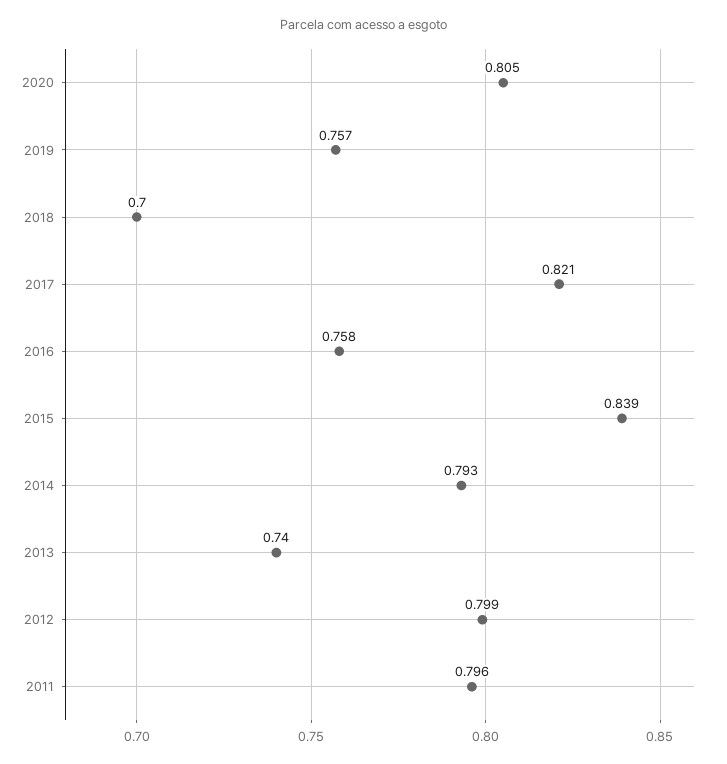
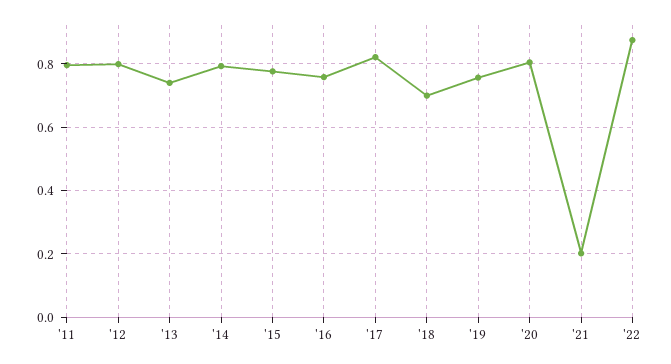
2015: 0.839 -> 0.78
'21: none -> 0.2
'22: none -> 0.88

